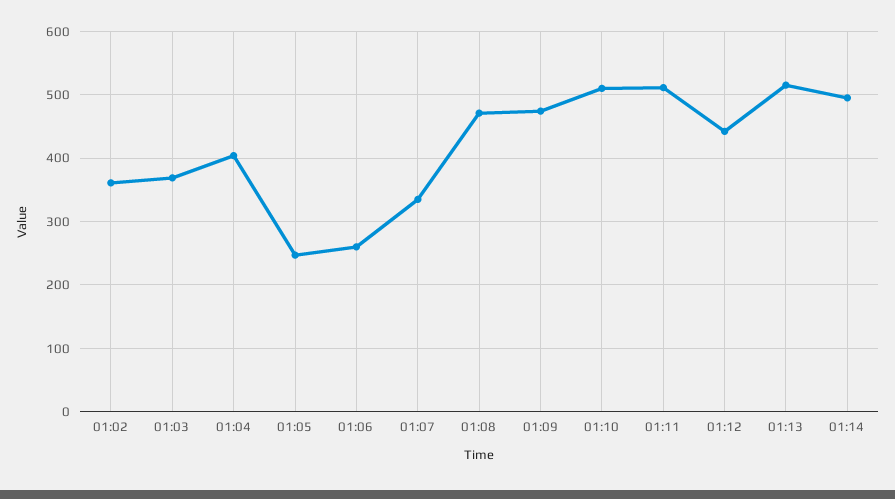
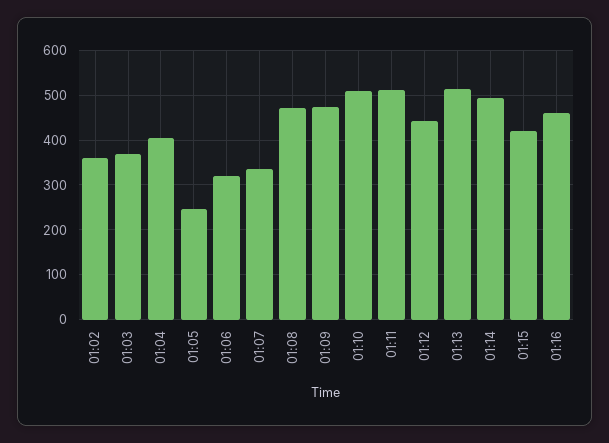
01:06: 260 -> 320
01:15: none -> 420
01:16: none -> 460

